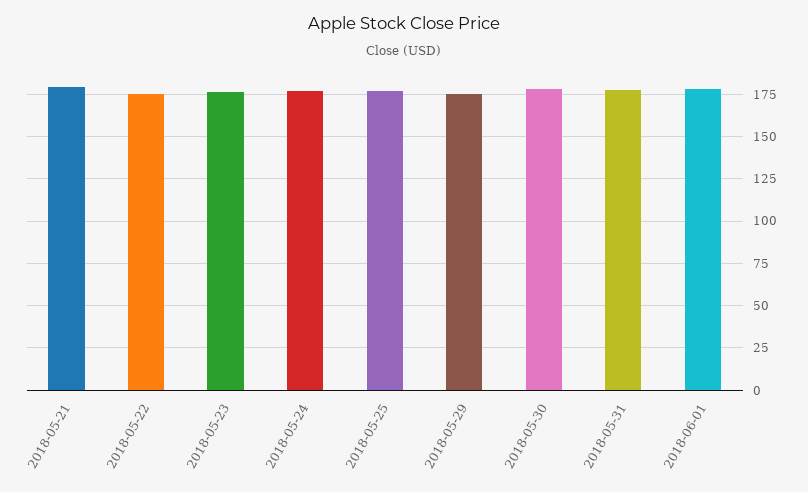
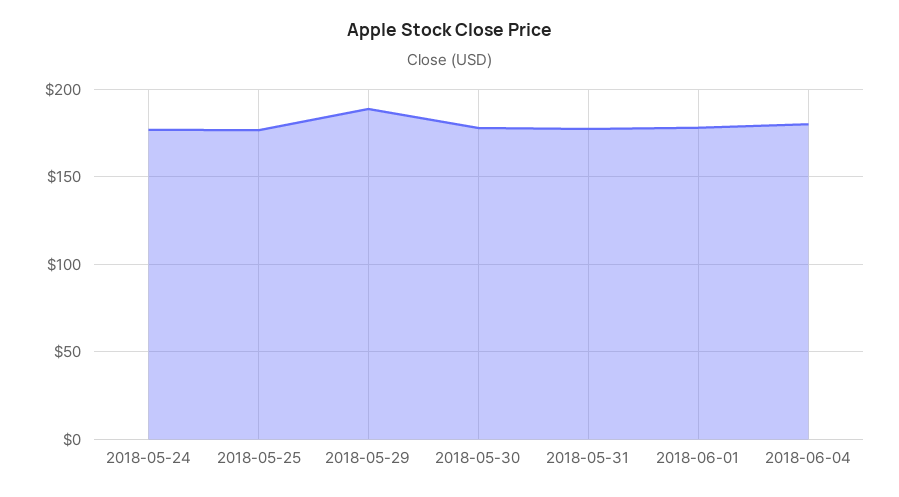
2018-05-21: 180 -> none
2018-05-22: 175 -> none
2018-05-23: 175 -> none
2018-05-29: 175 -> 190
2018-06-04: none -> 180

